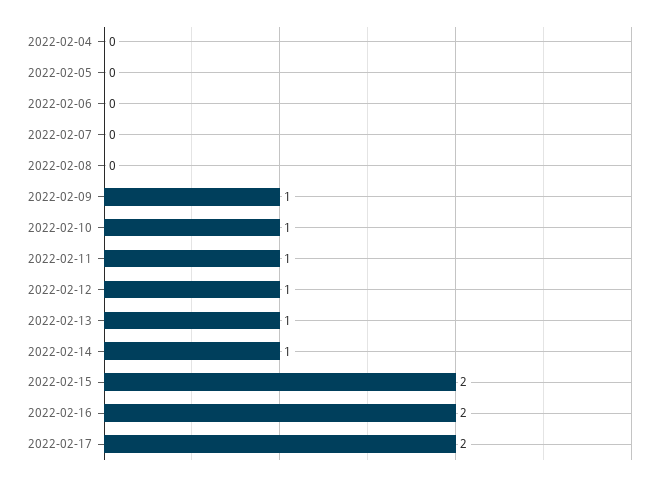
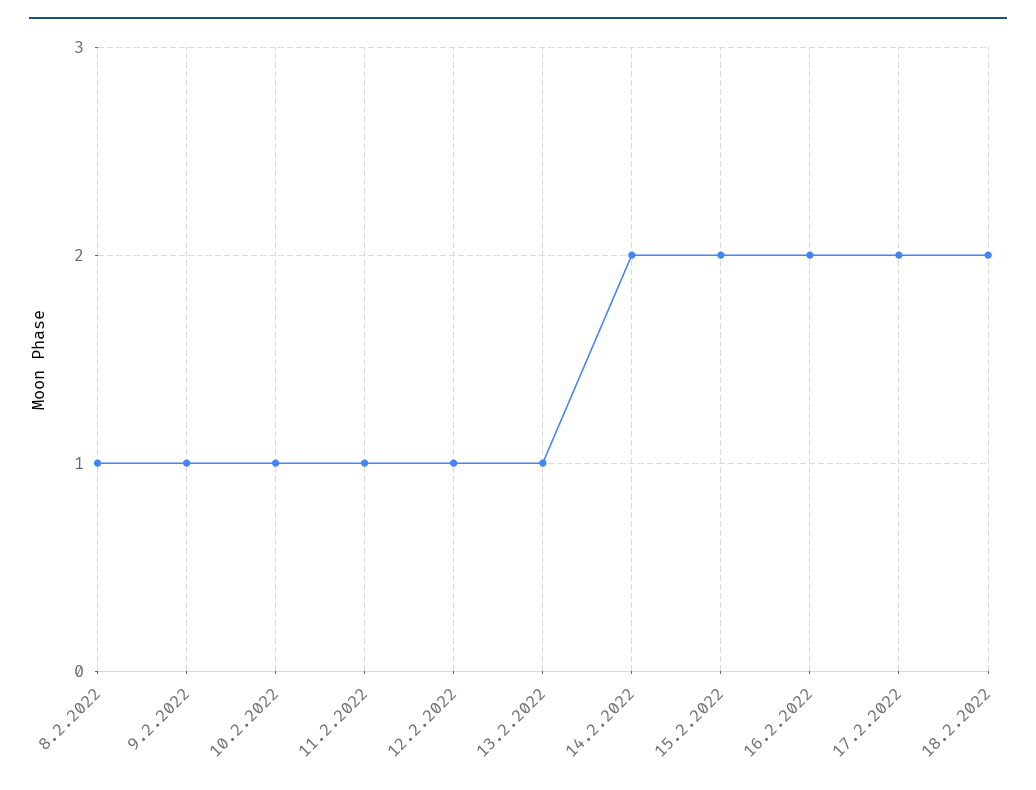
2022-02-04: 0 -> none
2022-02-05: 0 -> none
2022-02-06: 0 -> none
2022-02-07: 0 -> none
2022-02-08: 0 -> 1
2022-02-14: 1 -> 2
18.2.2022: none -> 2

